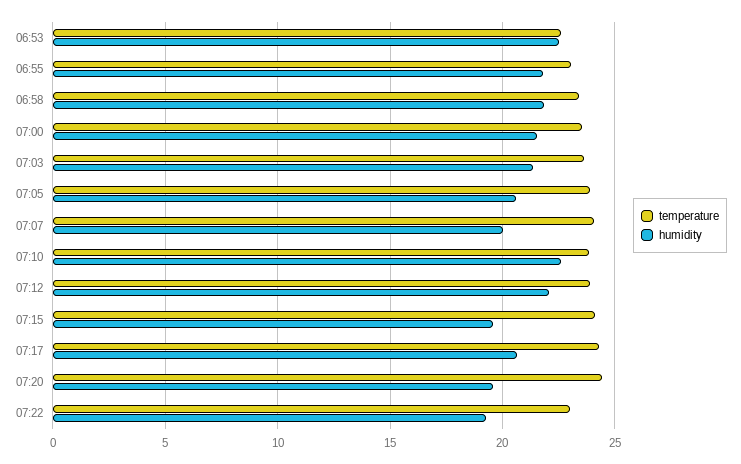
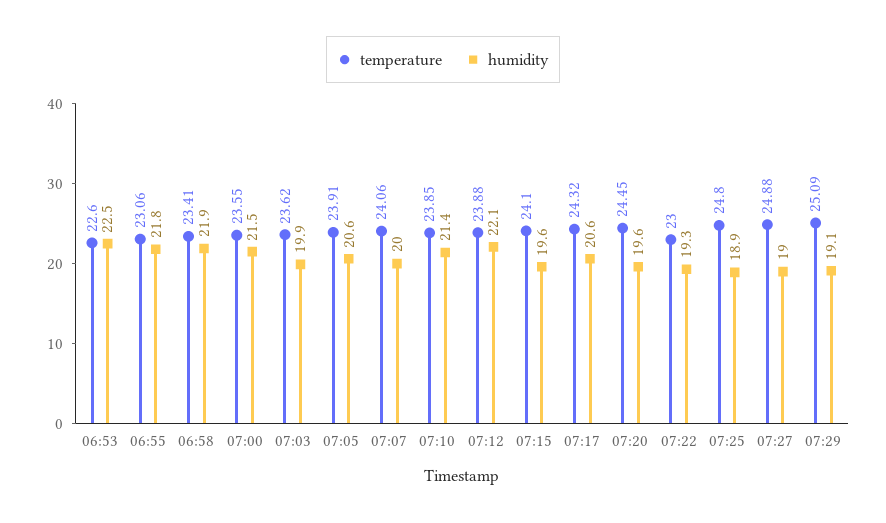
humidity, 07:03: 21.5 -> 19.9
humidity, 07:10: 22.5 -> 21.4
temperature, 07:25: none -> 24.8
humidity, 07:25: none -> 18.9
temperature, 07:27: none -> 24.88
humidity, 07:27: none -> 19
temperature, 07:29: none -> 25.09
humidity, 07:29: none -> 19.1

